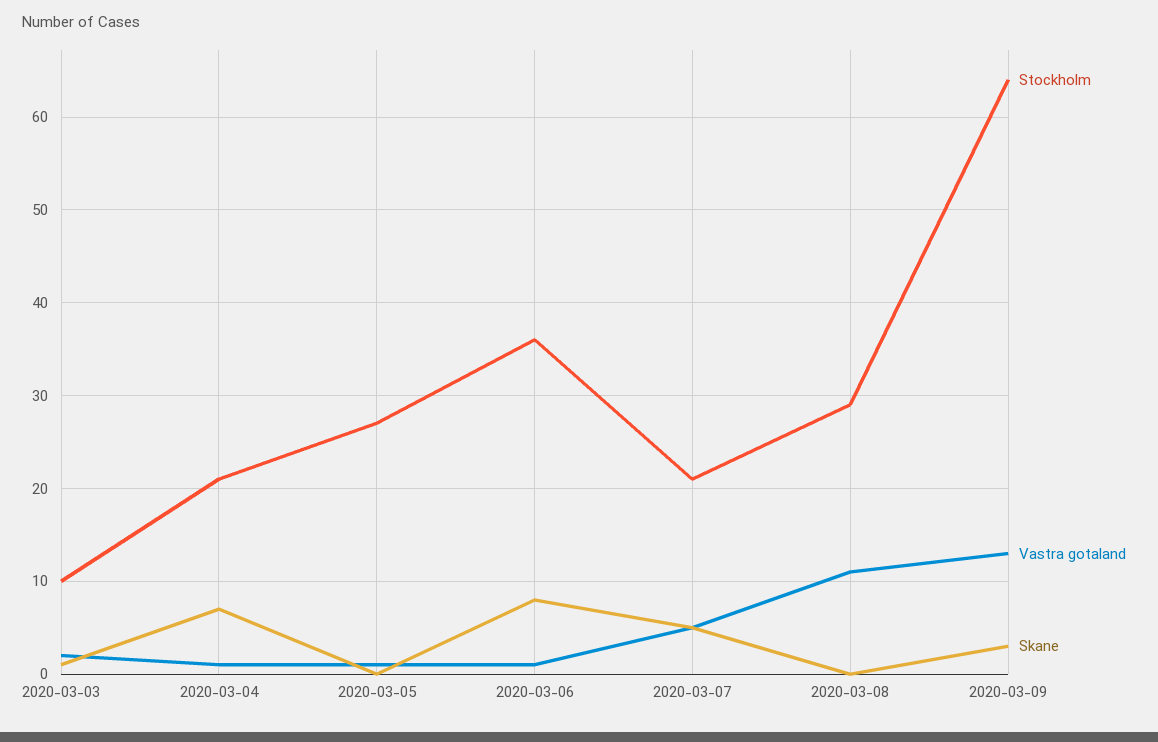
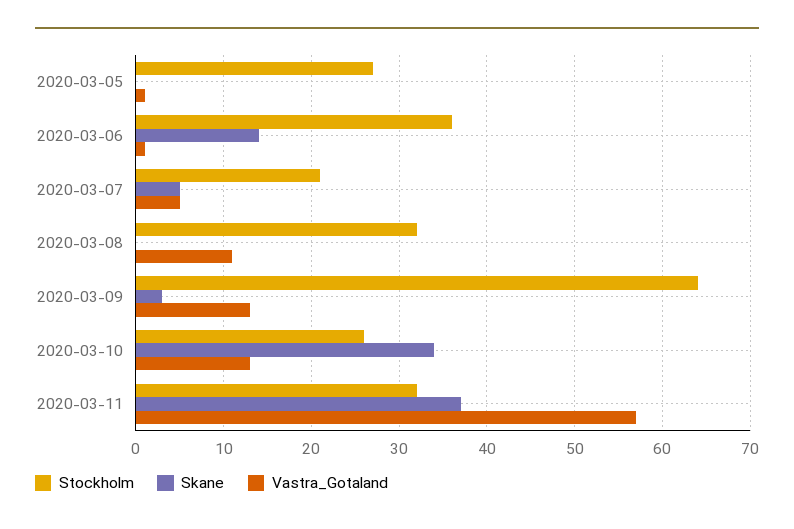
Stockholm, 2020-03-03: 10 -> none
Vastra gotaland, 2020-03-03: 2 -> none
Skane, 2020-03-03: 1 -> none
Stockholm, 2020-03-04: 21 -> none
Vastra gotaland, 2020-03-04: 1 -> none
Skane, 2020-03-04: 7 -> none
Skane, 2020-03-06: 8 -> 14
Stockholm, 2020-03-08: 29 -> 32
Stockholm, 2020-03-10: none -> 26
Skane, 2020-03-10: none -> 34
Vastra gotaland, 2020-03-10: none -> 13
Stockholm, 2020-03-11: none -> 32
Skane, 2020-03-11: none -> 37
Vastra gotaland, 2020-03-11: none -> 57

